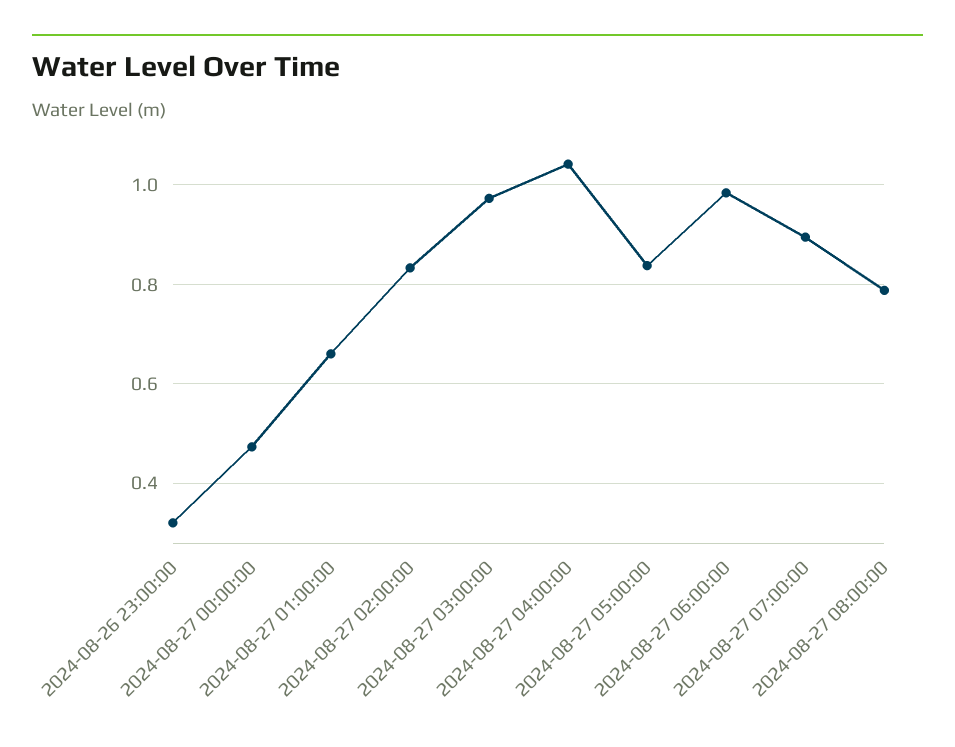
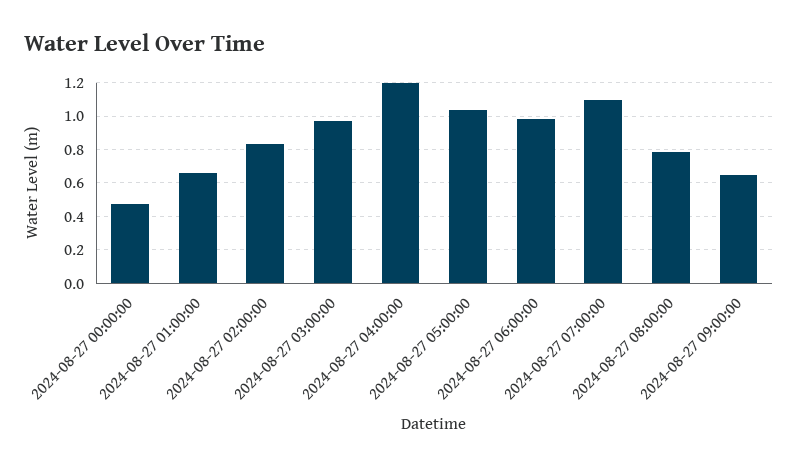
2024-08-26 23:00:00: 0.32 -> none
2024-08-27 04:00:00: 1.04 -> 1.2
2024-08-27 05:00:00: 0.84 -> 1.05
2024-08-27 07:00:00: 0.9 -> 1.1
2024-08-27 09:00:00: none -> 0.65

